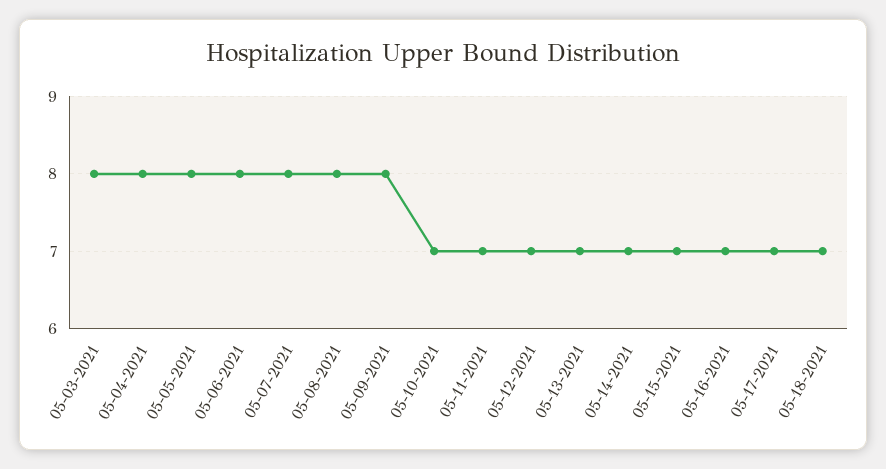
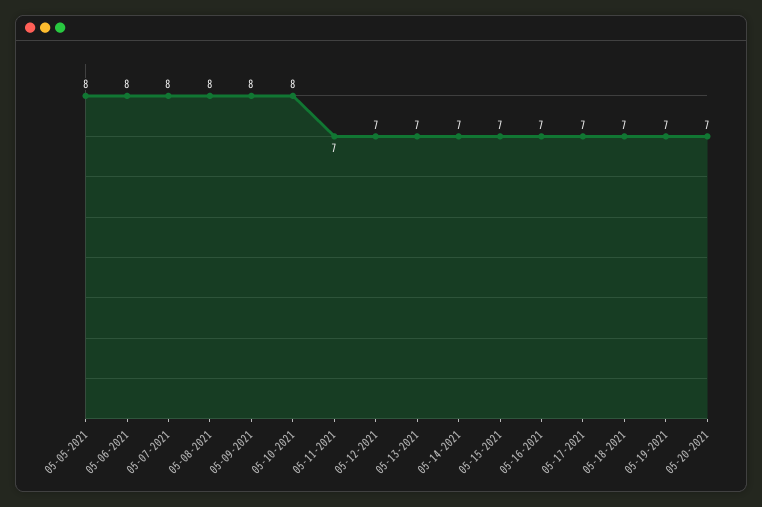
05-03-2021: 8 -> none
05-04-2021: 8 -> none
05-10-2021: 7 -> 8
05-19-2021: none -> 7
05-20-2021: none -> 7

